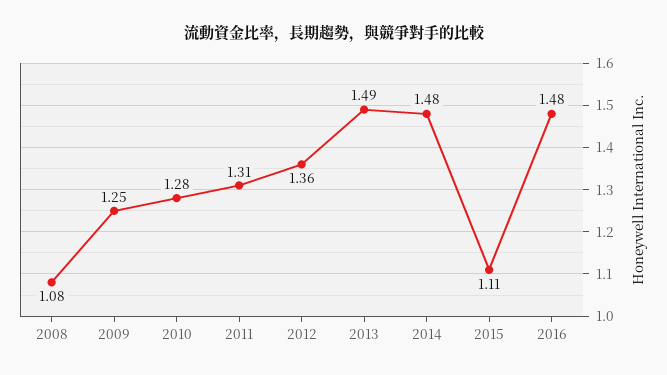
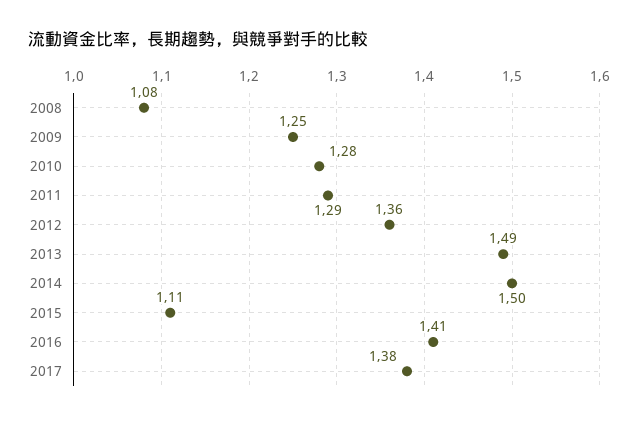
2011: 1.31 -> 1.29
2014: 1.48 -> 1.5
2016: 1.48 -> 1.41
2017: none -> 1.38

